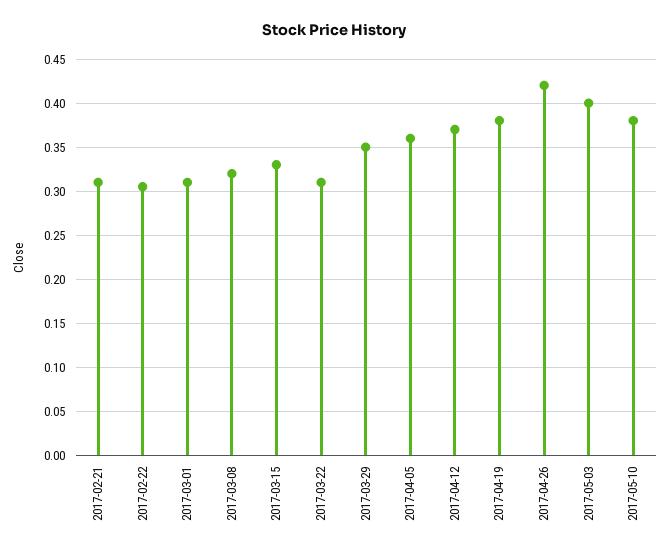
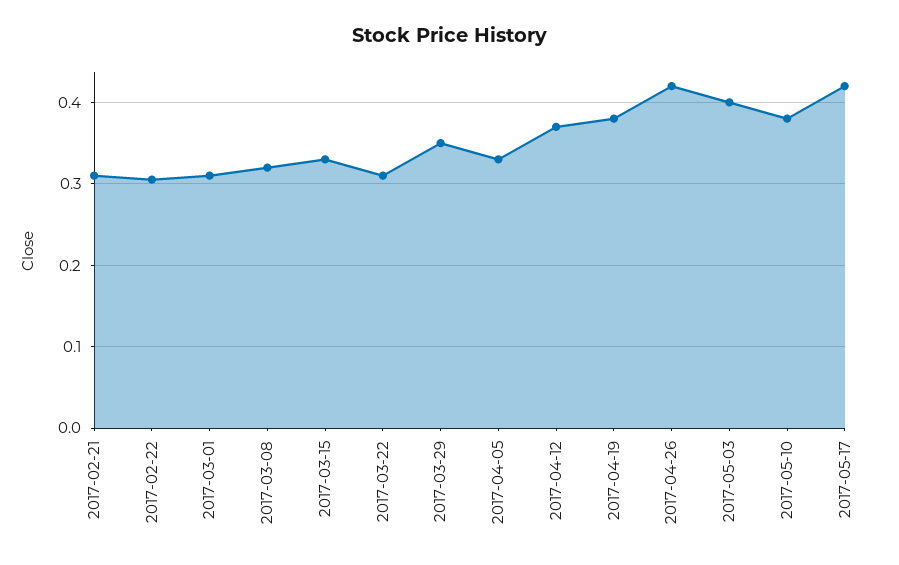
2017-04-05: 0.36 -> 0.33
2017-05-17: none -> 0.42

